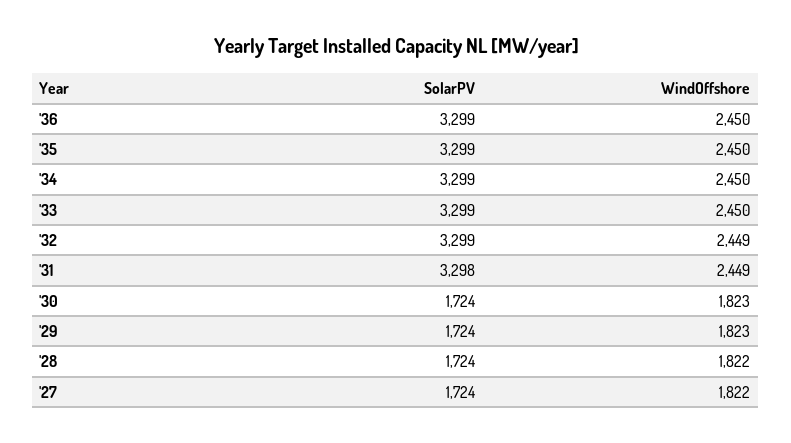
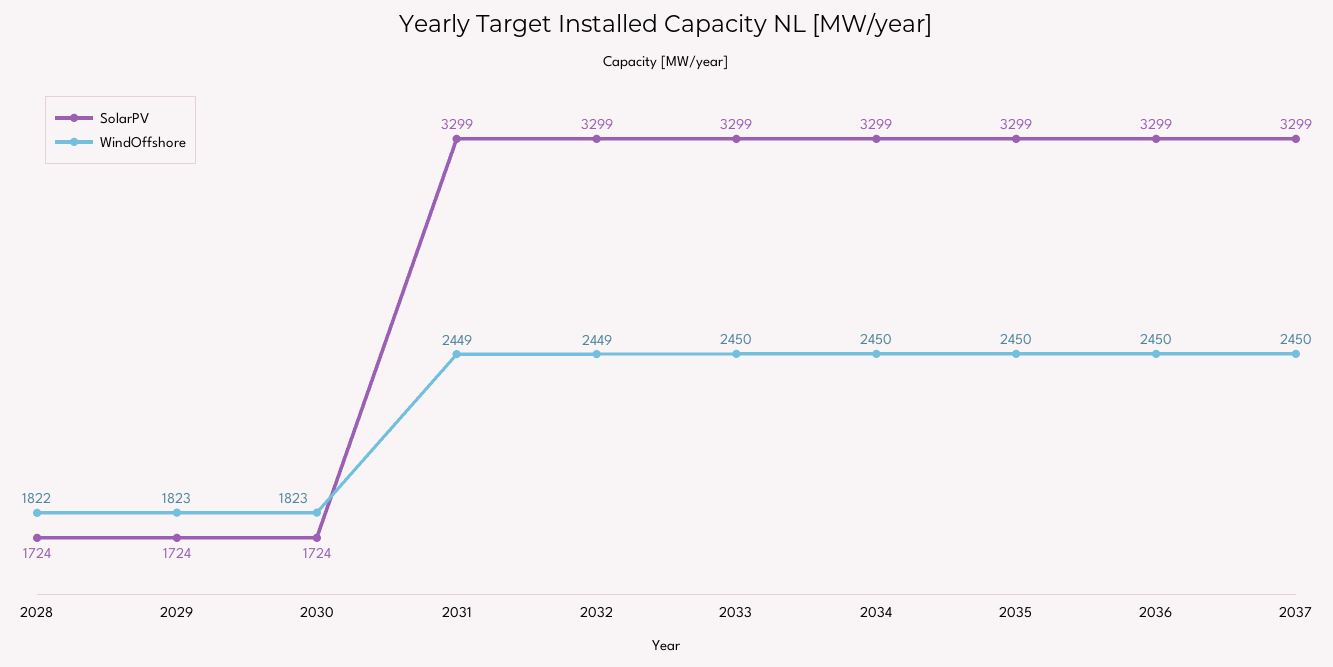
SolarPV, '31: 3298 -> 3299
SolarPV, '27: 1724 -> none
WindOffshore, '27: 1822 -> none
SolarPV, 2037: none -> 3299
WindOffshore, 2037: none -> 2450

